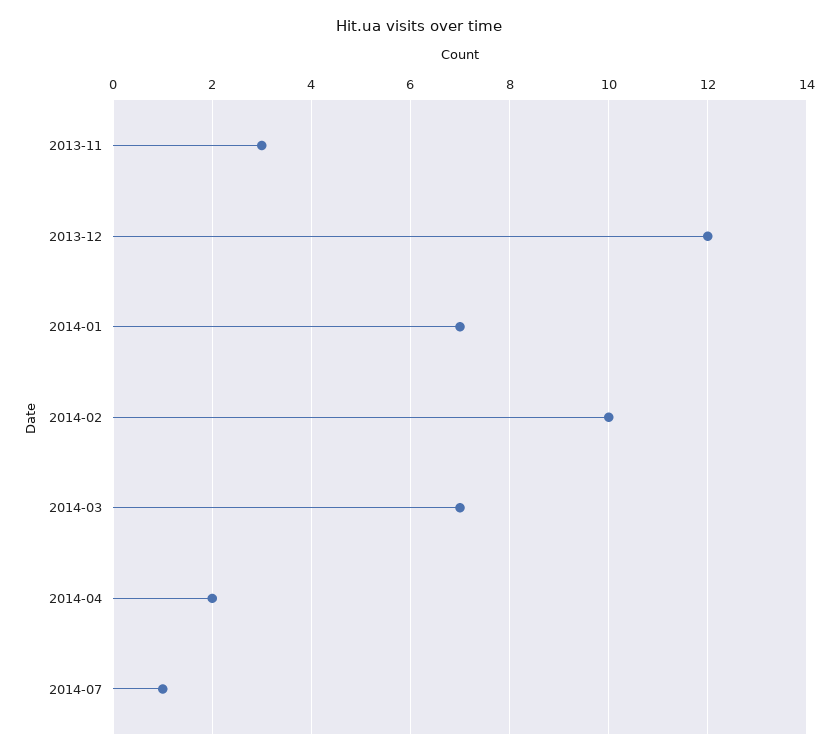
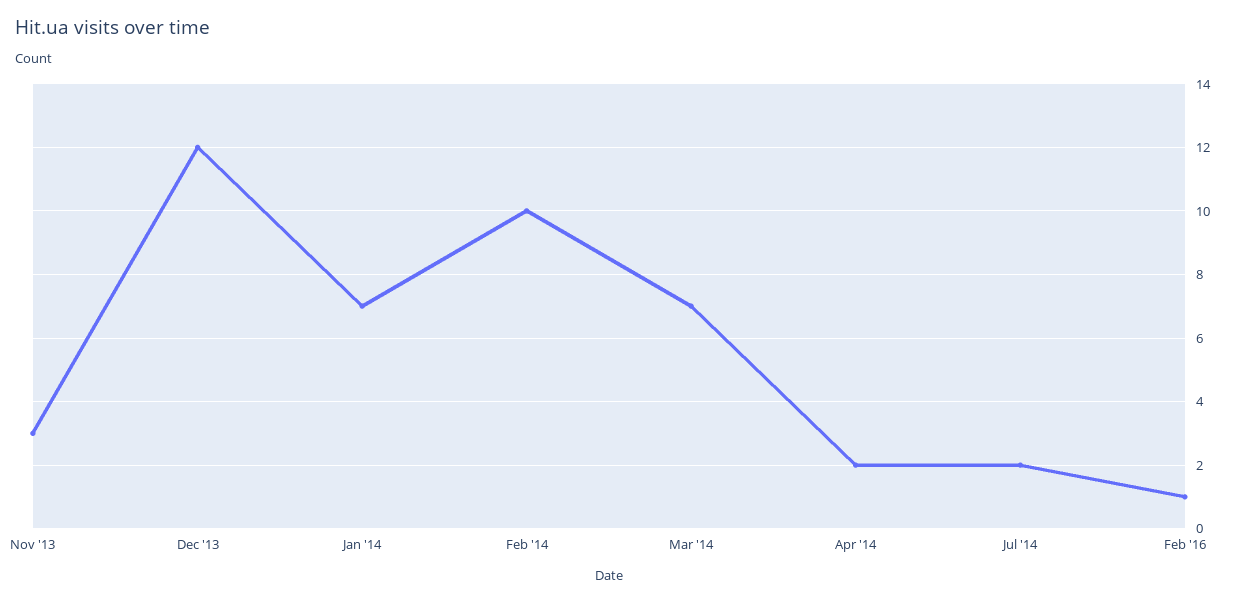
2014-07: 1 -> 2
Feb '16: none -> 1

